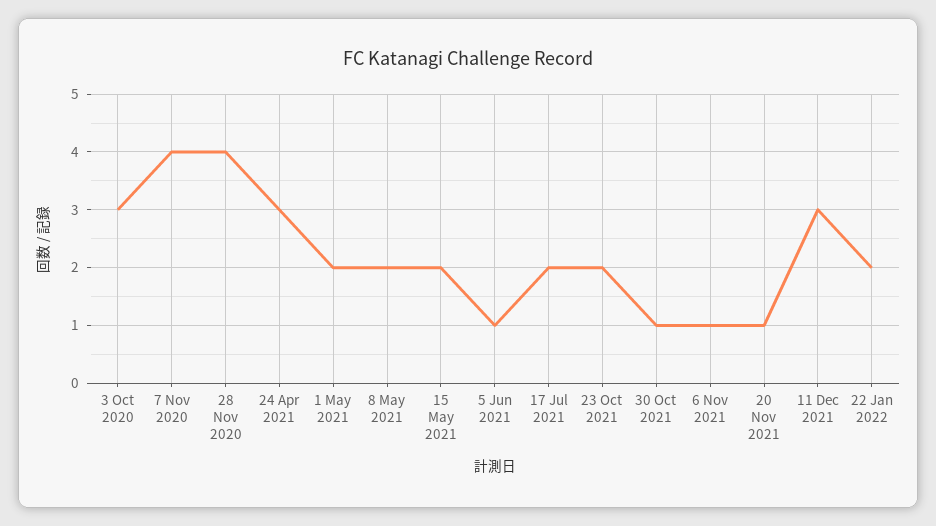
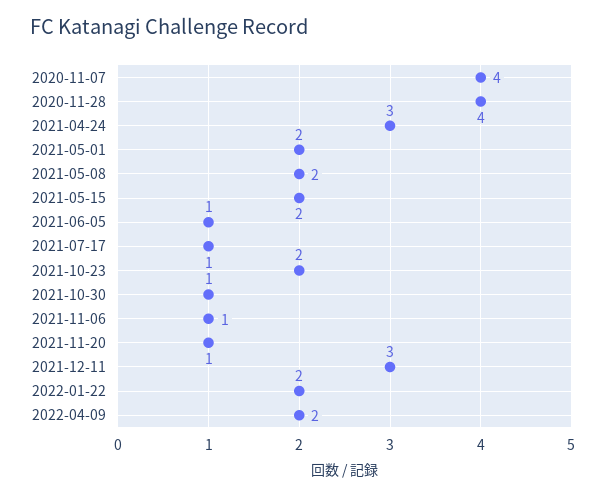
3 Oct 2020: 3 -> none
17 Jul 2021: 2 -> 1
2022-04-09: none -> 2

